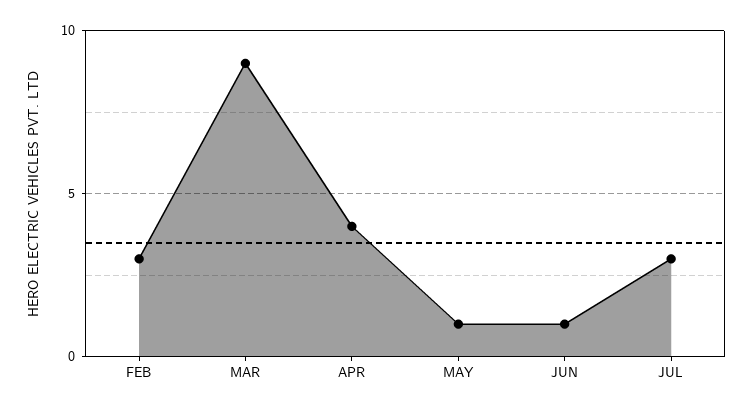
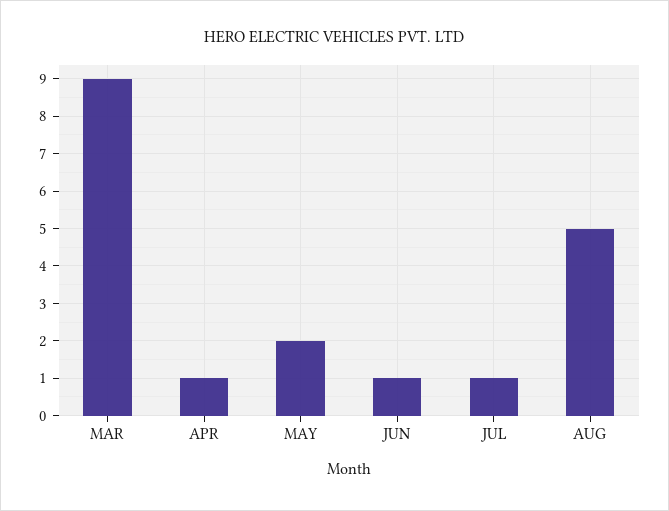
FEB: 3 -> none
APR: 4 -> 1
MAY: 1 -> 2
JUL: 3 -> 1
AUG: none -> 5

